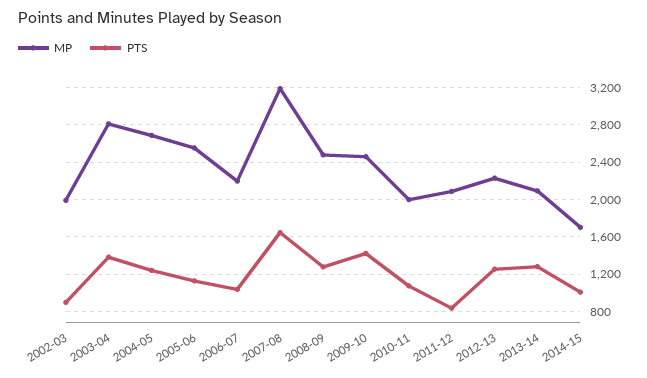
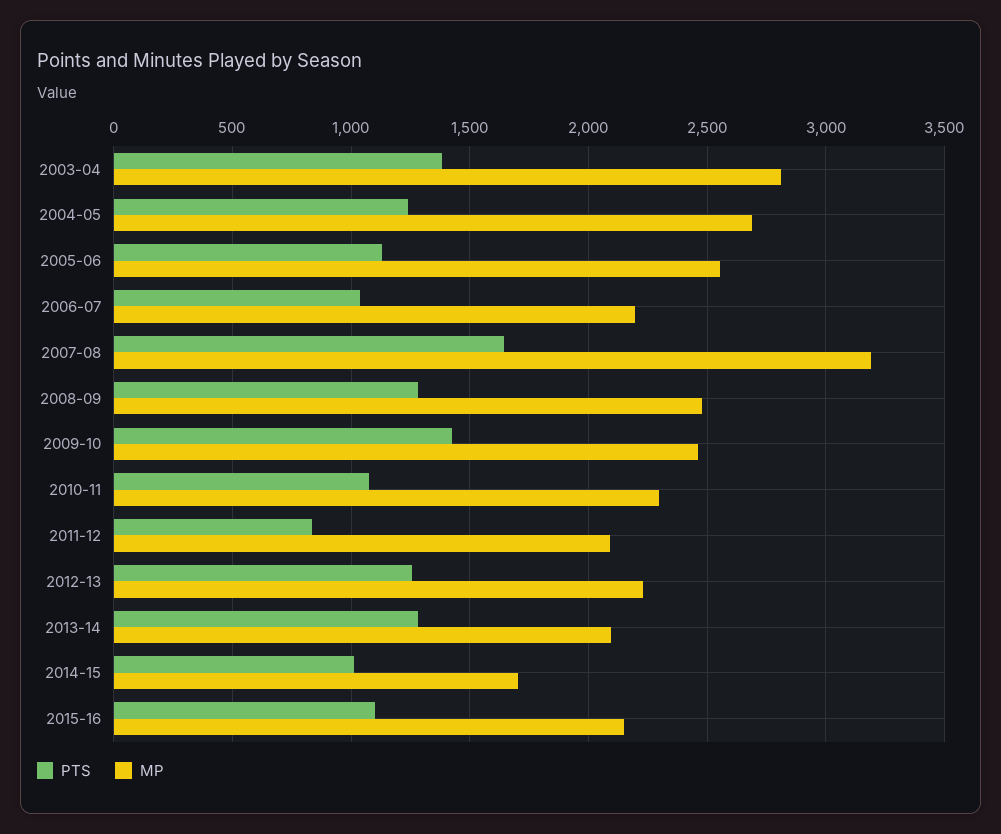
MP, 2002-03: 2000 -> none
PTS, 2002-03: 900 -> none
MP, 2010-11: 2000 -> 2300
PTS, 2015-16: none -> 1100
MP, 2015-16: none -> 2150

